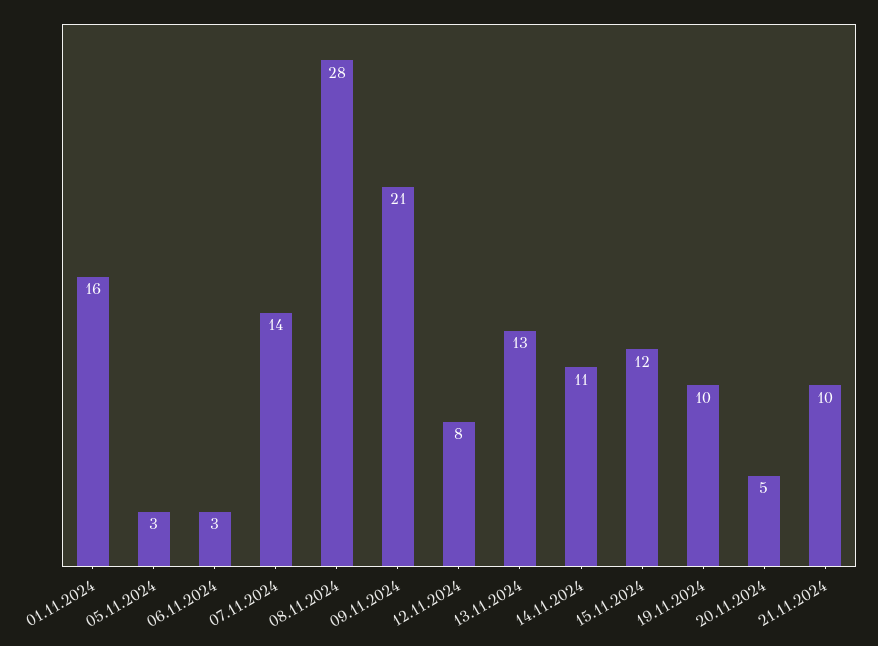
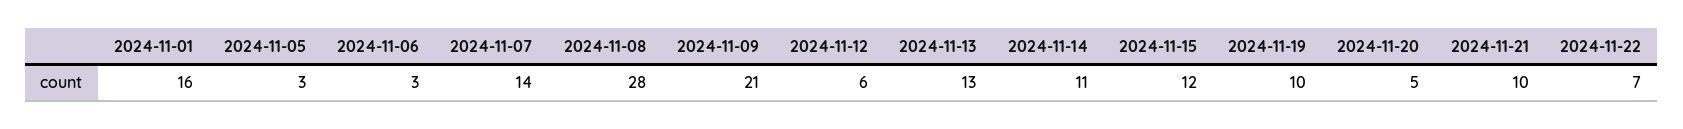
12.11.2024: 8 -> 6
2024-11-22: none -> 7

